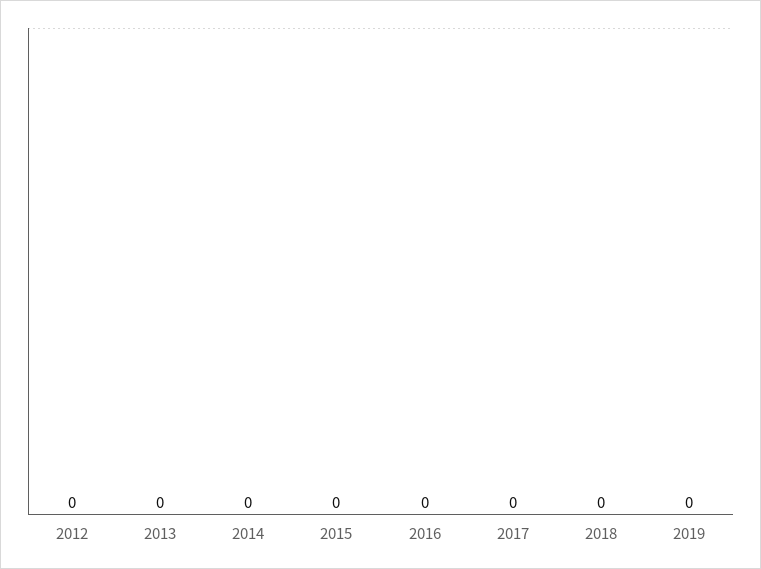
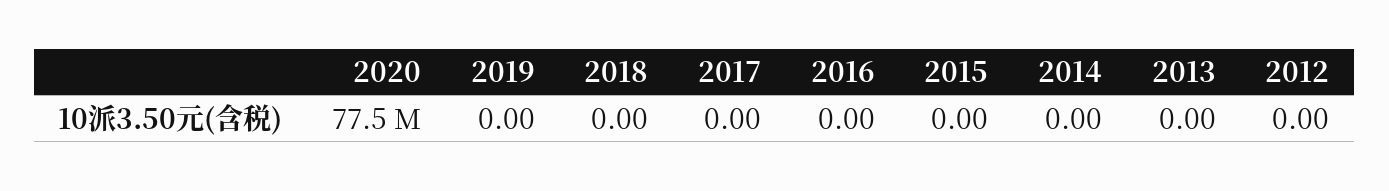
2020: none -> 77500000

